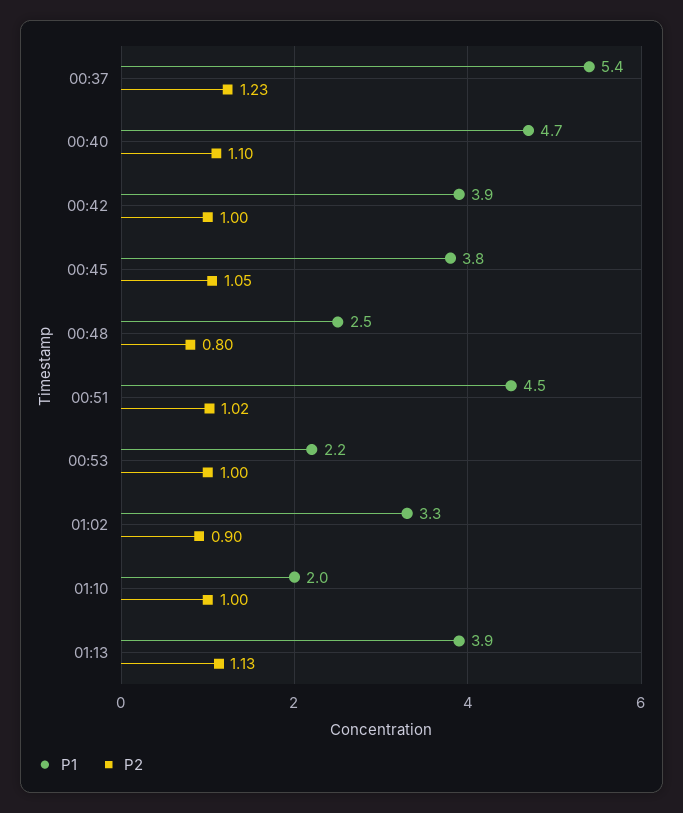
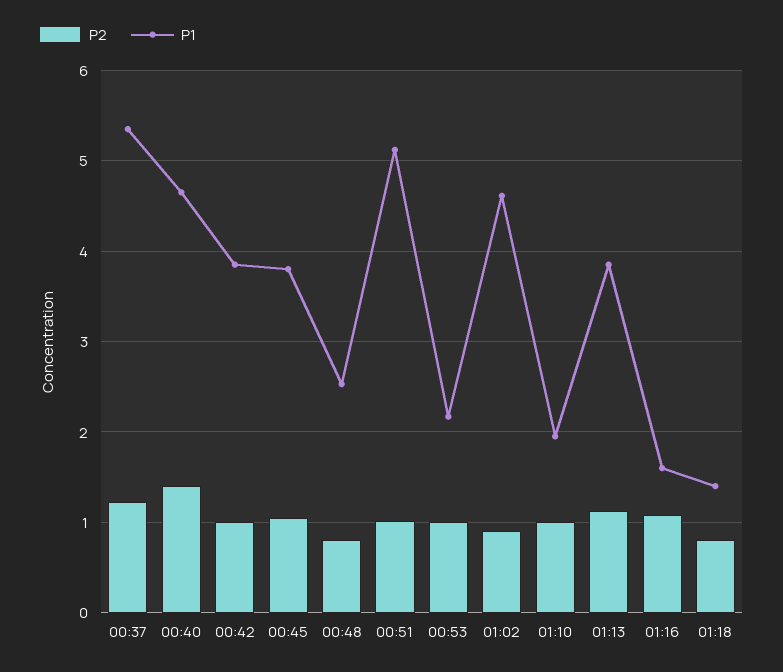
P2, 00:40: 1.1 -> 1.4
P1, 00:51: 4.5 -> 5.1
P1, 01:02: 3.3 -> 4.6
P2, 01:16: none -> 1.1
P1, 01:16: none -> 1.6
P2, 01:18: none -> 0.8
P1, 01:18: none -> 1.4

